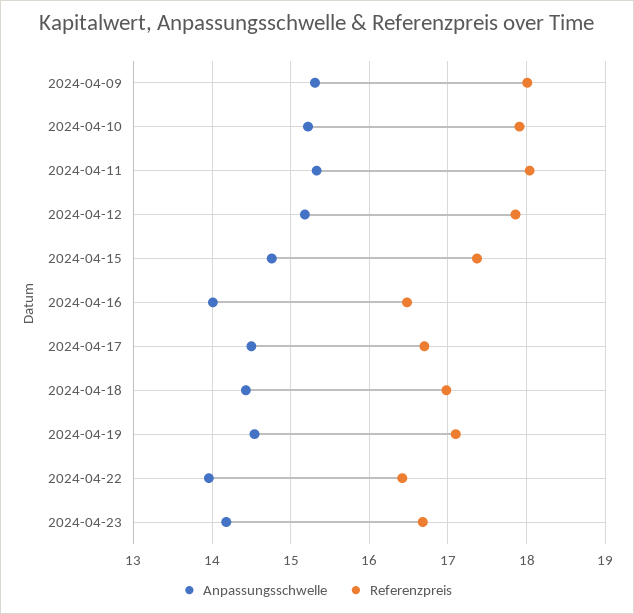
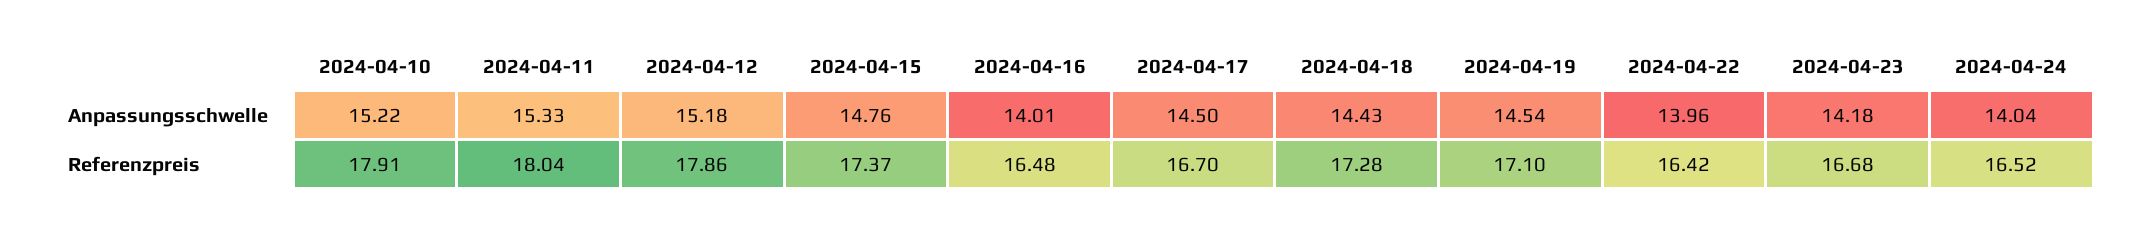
Anpassungsschwelle, 2024-04-09: 15.3 -> none
Referenzpreis, 2024-04-09: 18 -> none
Referenzpreis, 2024-04-18: 17 -> 17.28
Anpassungsschwelle, 2024-04-24: none -> 14.04
Referenzpreis, 2024-04-24: none -> 16.52

